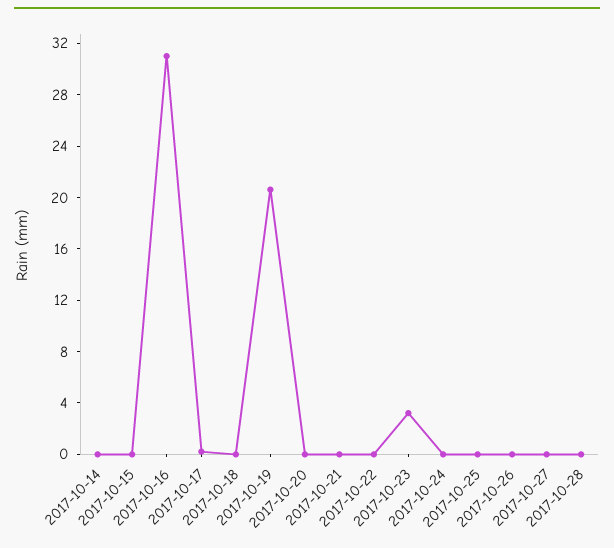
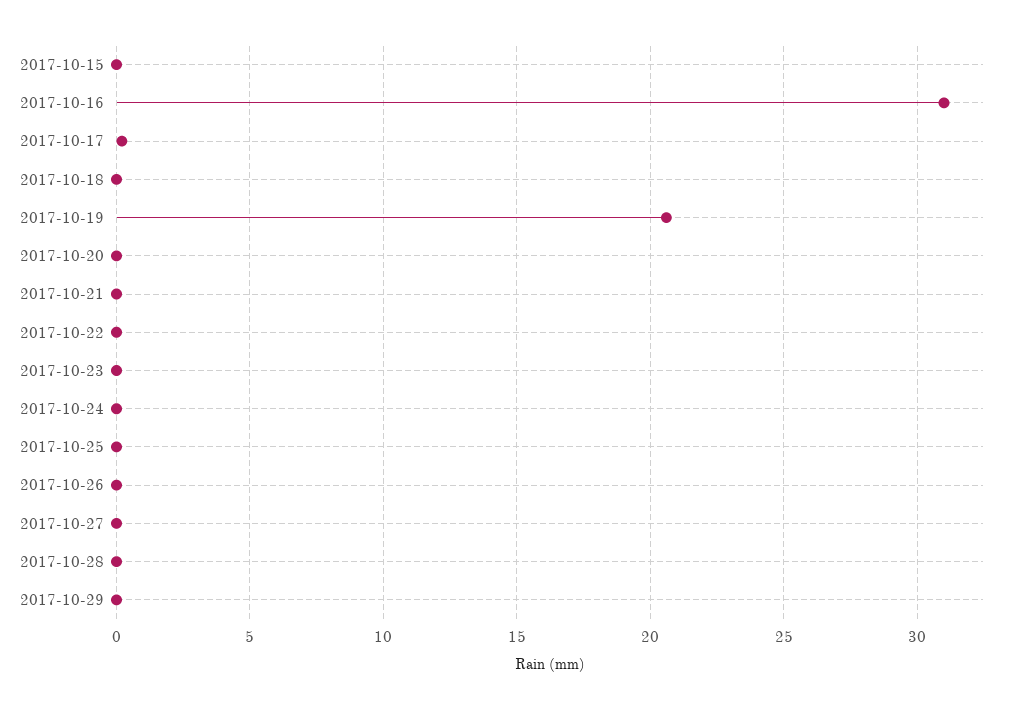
2017-10-14: 0 -> none
2017-10-23: 3 -> 0
2017-10-29: none -> 0

